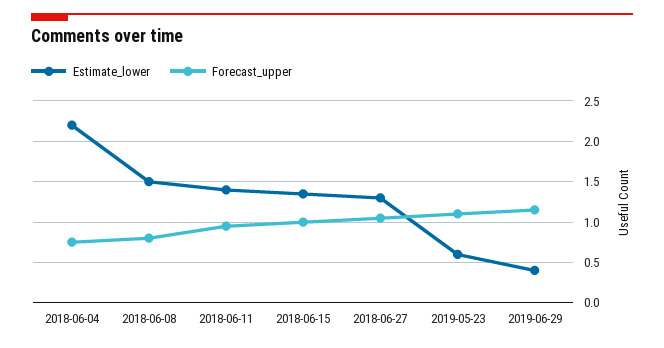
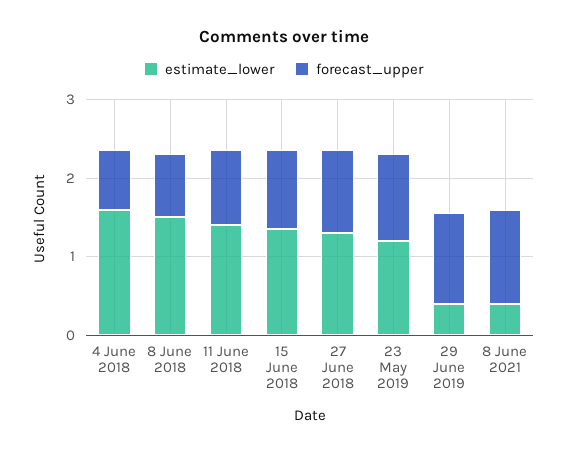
Estimate_lower, 2018-06-04: 2.2 -> 1.6
Estimate_lower, 2019-05-23: 0.6 -> 1.2
Estimate_lower, 8 June 2021: none -> 0.4
Forecast_upper, 8 June 2021: none -> 1.2

